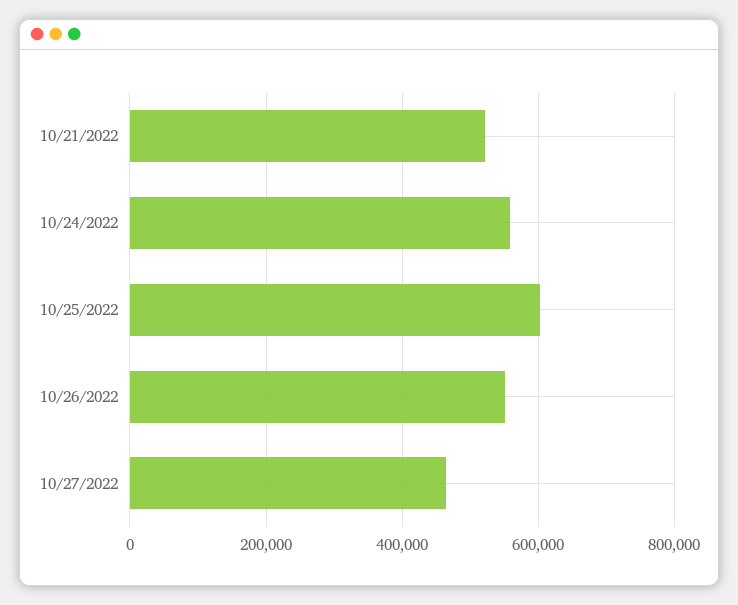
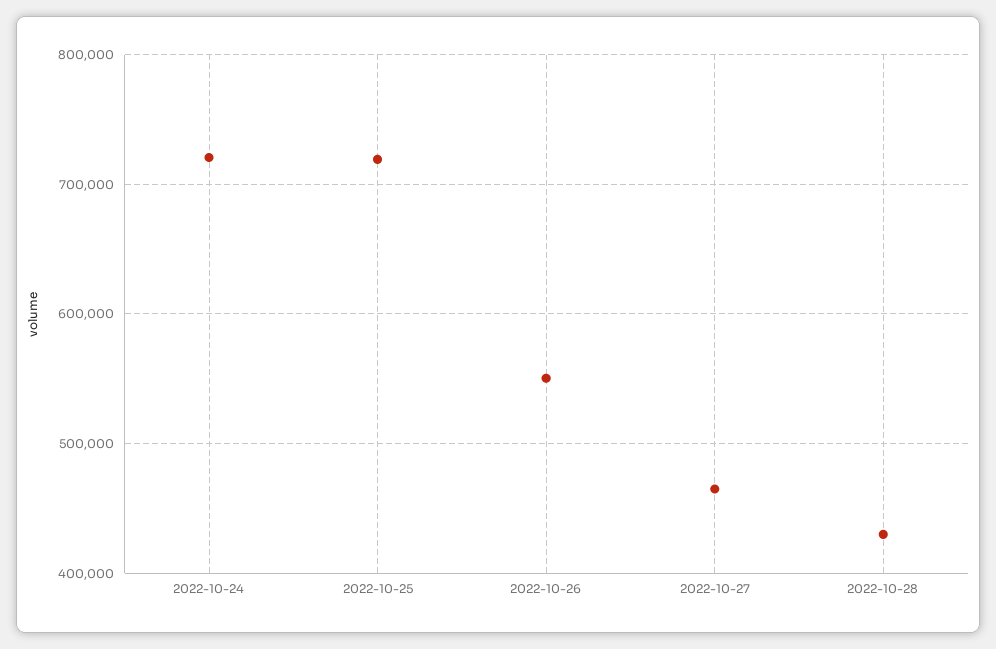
10/21/2022: 520000 -> none
10/24/2022: 560000 -> 720000
10/25/2022: 600000 -> 720000
2022-10-28: none -> 430000

